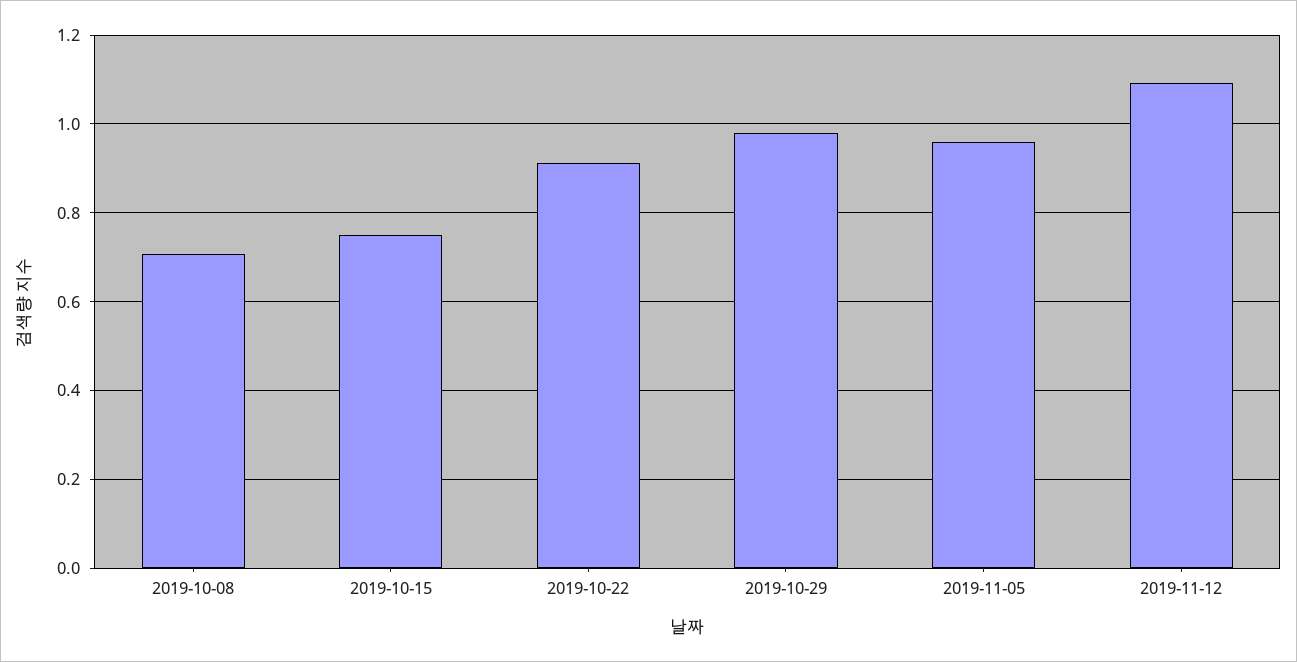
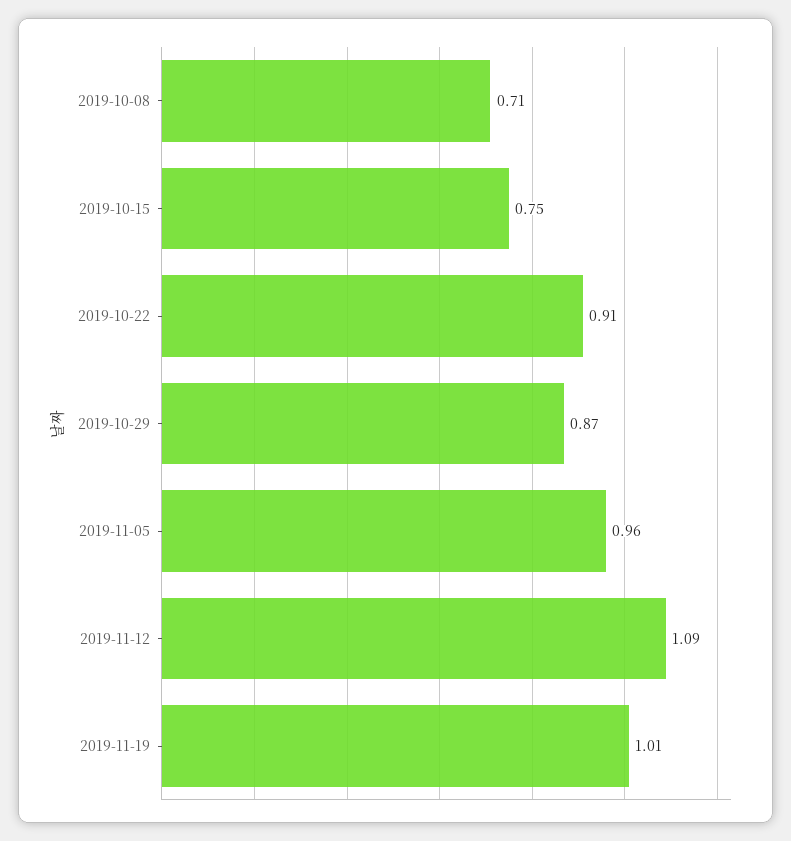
2019-10-29: 0.98 -> 0.87
2019-11-19: none -> 1.01

